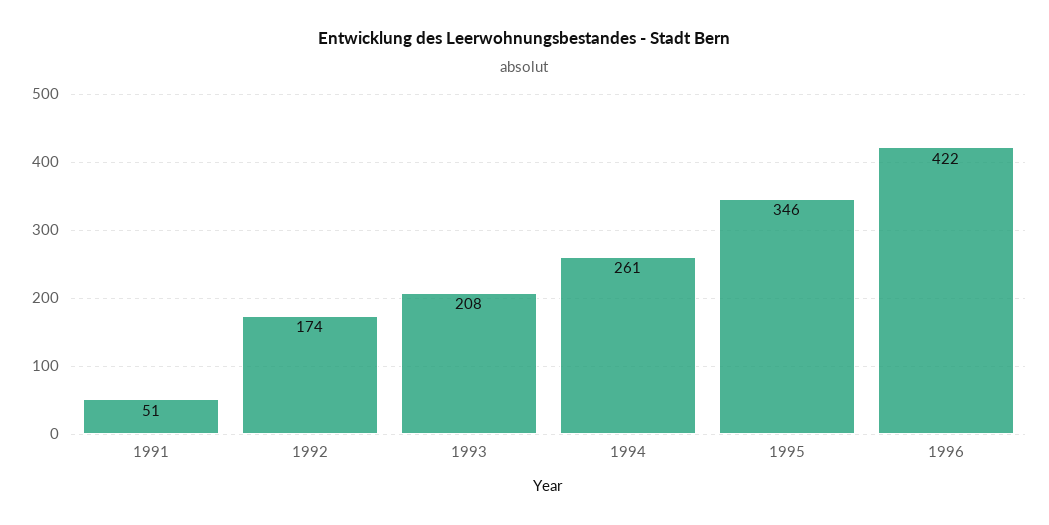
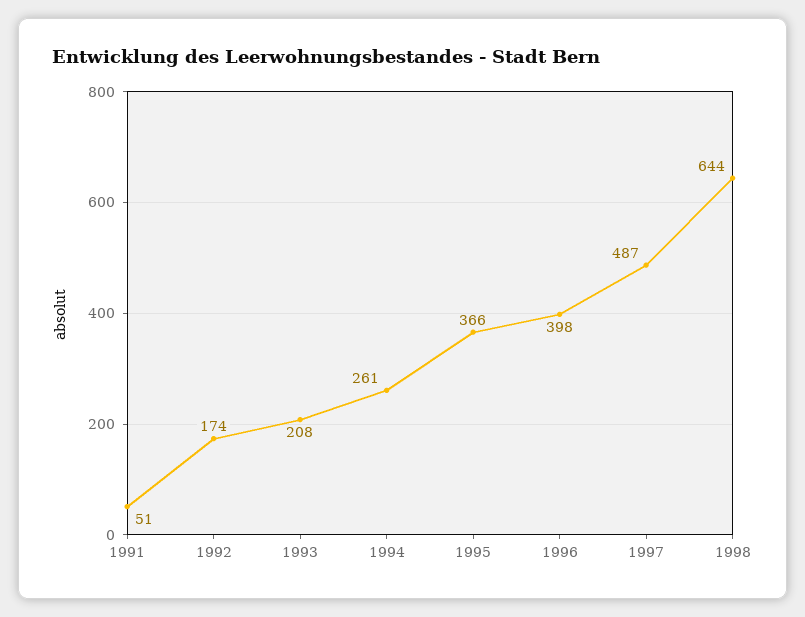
1995: 346 -> 366
1996: 422 -> 398
1997: none -> 487
1998: none -> 644

